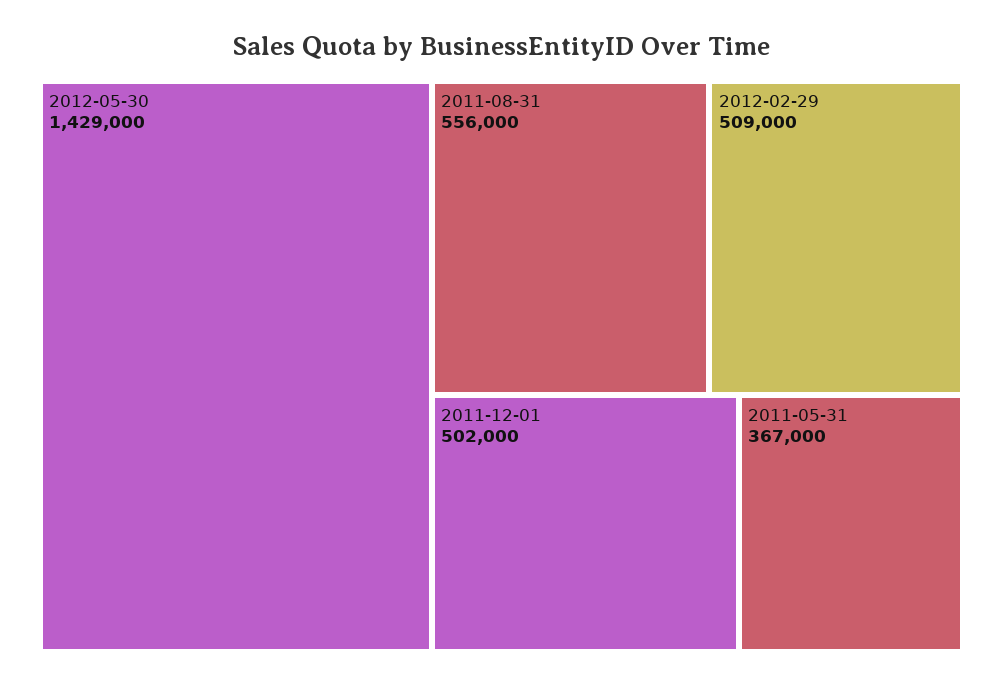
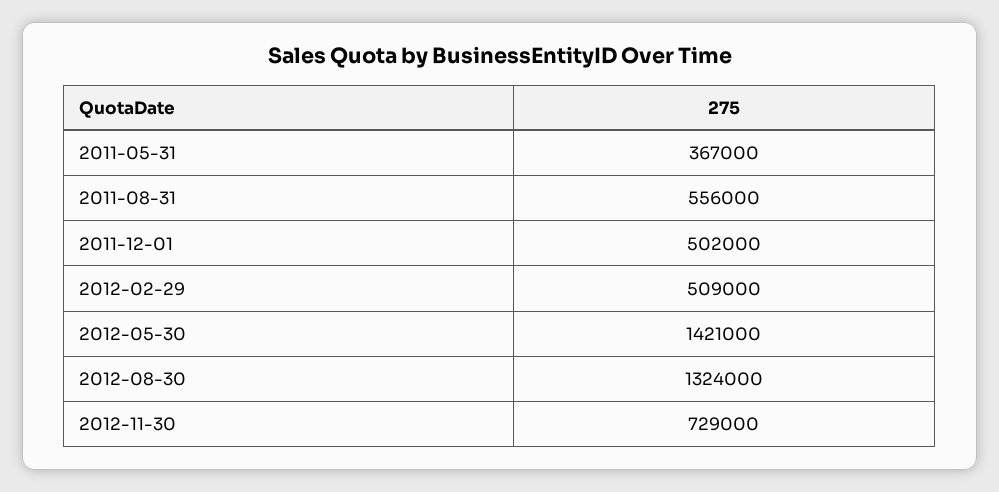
2012-05-30: 1429000 -> 1421000
2012-08-30: none -> 1324000
2012-11-30: none -> 729000

